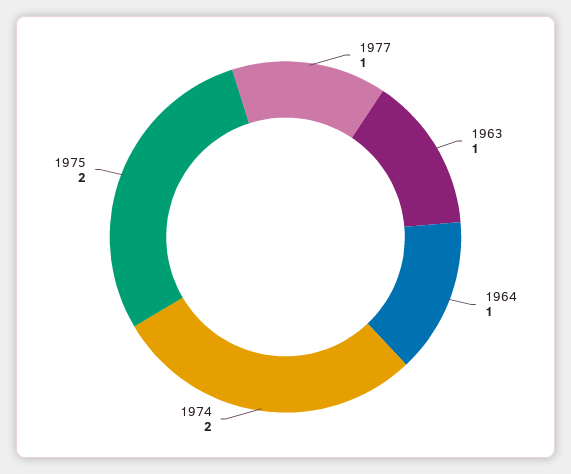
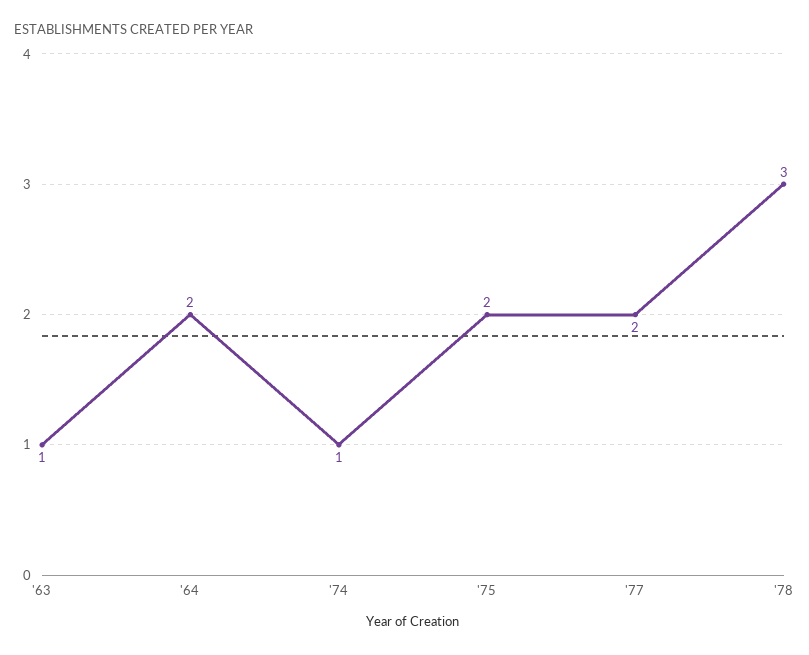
1977: 1 -> 2
1964: 1 -> 2
1974: 2 -> 1
'78: none -> 3

